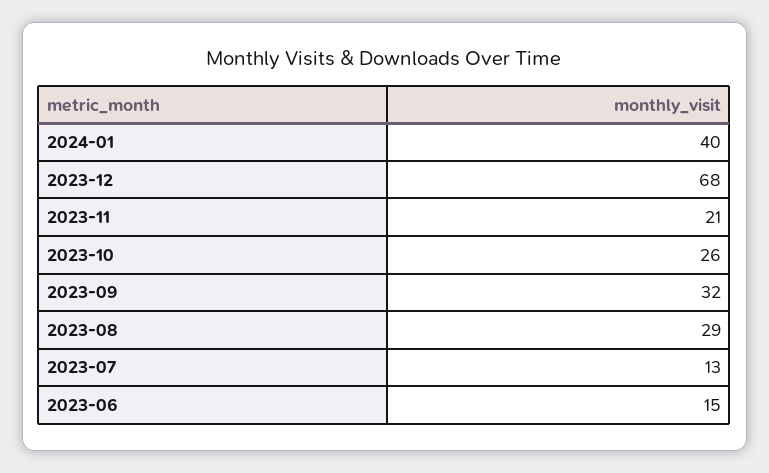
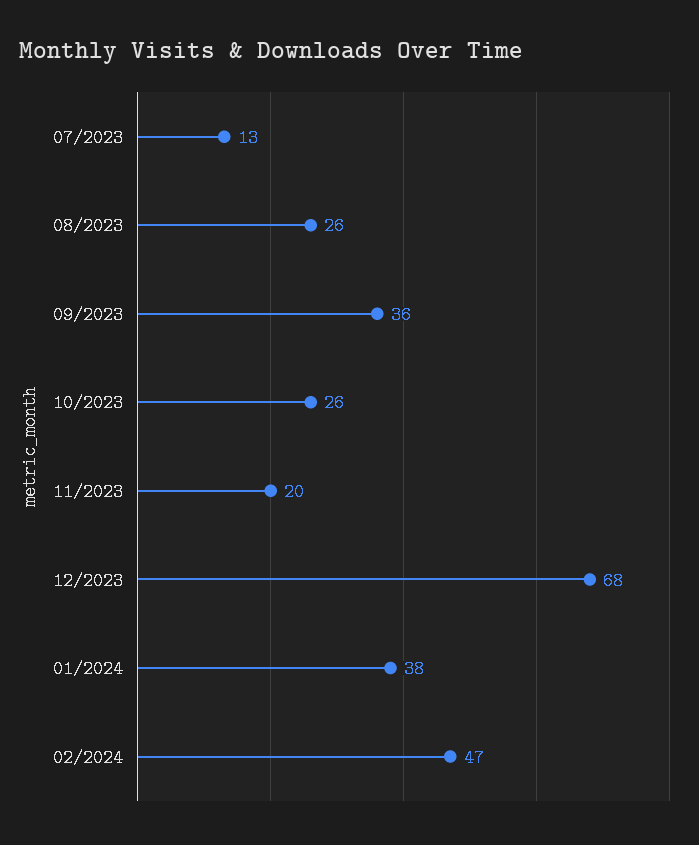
2024-01: 40 -> 38
2023-11: 21 -> 20
2023-09: 32 -> 36
2023-08: 29 -> 26
2023-06: 15 -> none
02/2024: none -> 47

